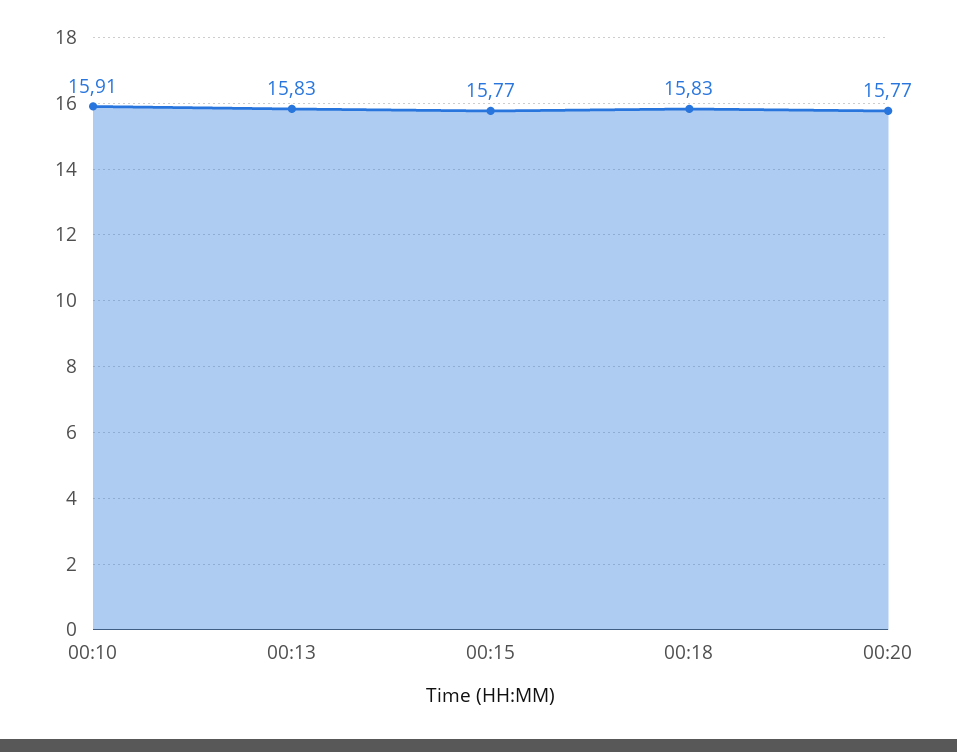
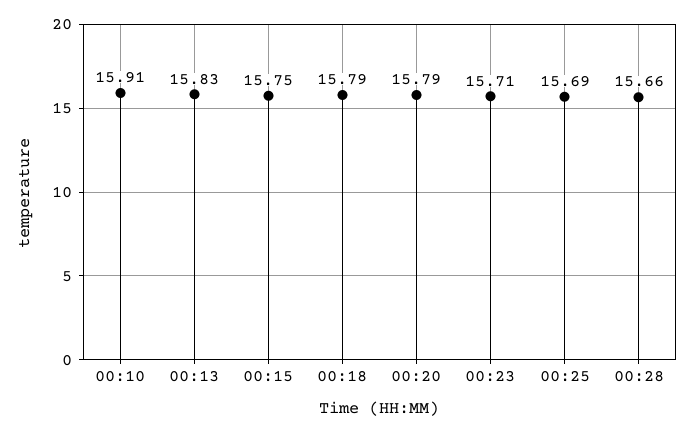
00:15: 15.77 -> 15.75
00:18: 15.83 -> 15.79
00:20: 15.77 -> 15.79
00:23: none -> 15.71
00:25: none -> 15.69
00:28: none -> 15.66

